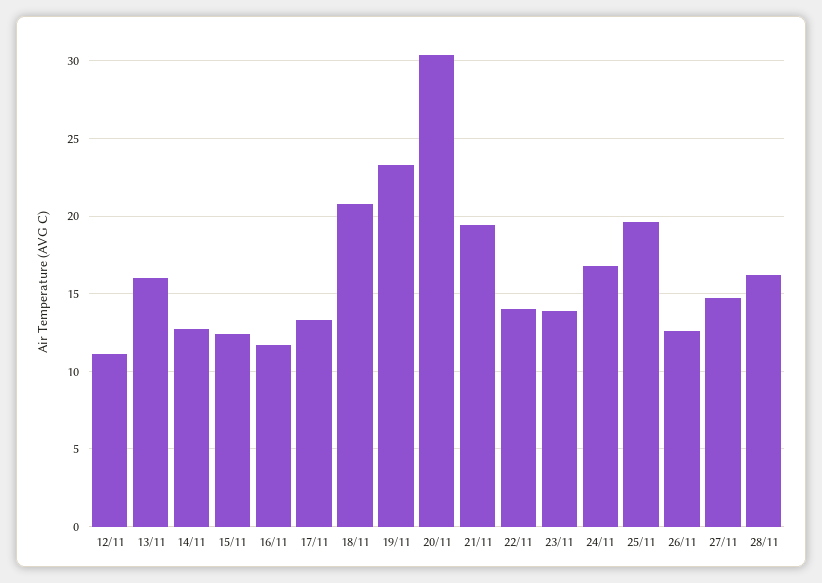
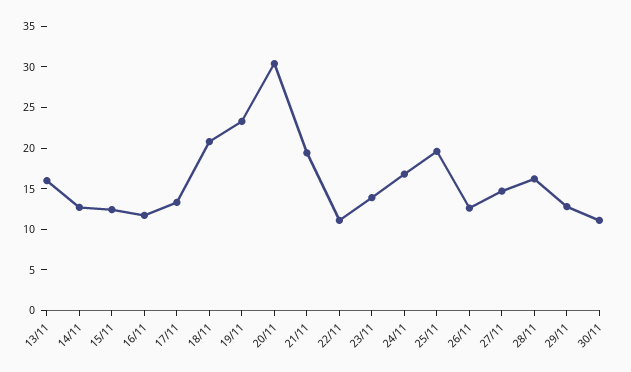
12/11: 11 -> none
22/11: 14 -> 11
29/11: none -> 13
30/11: none -> 11

